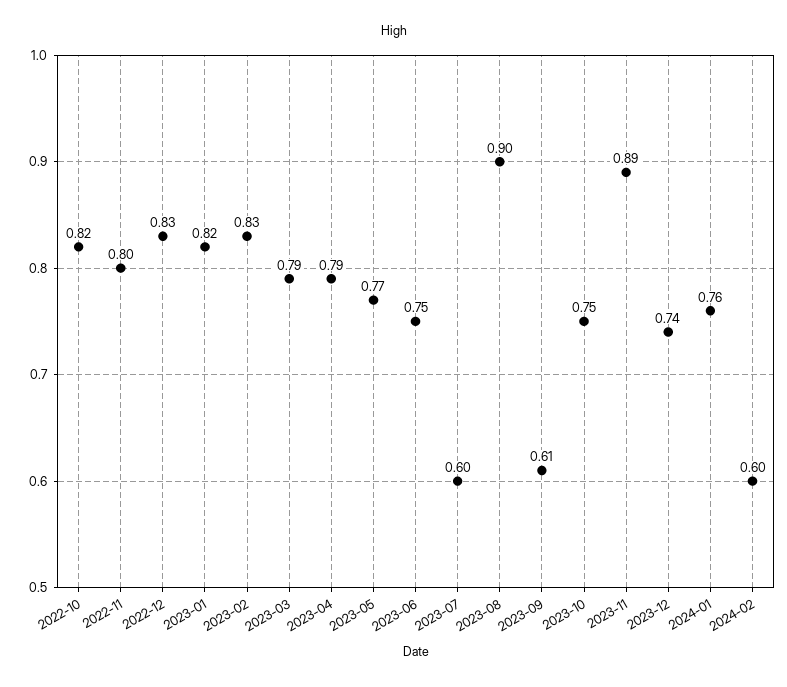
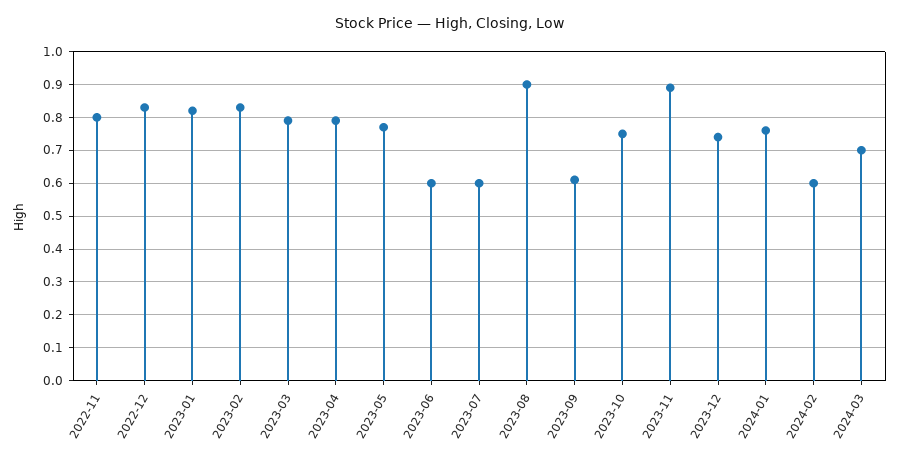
2022-10: 0.82 -> none
2023-06: 0.75 -> 0.6
2024-03: none -> 0.7

